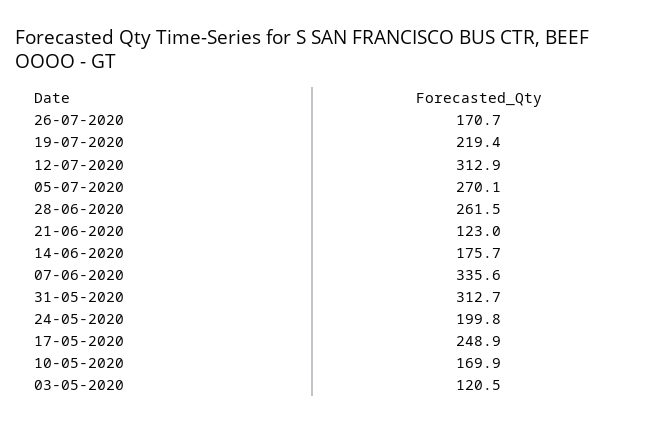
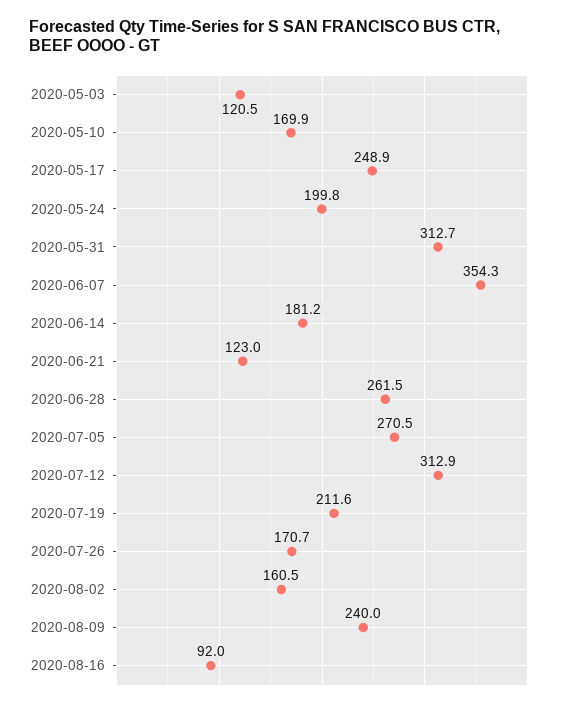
19-07-2020: 219.4 -> 211.6
05-07-2020: 270.1 -> 270.5
14-06-2020: 175.7 -> 181.2
07-06-2020: 335.6 -> 354.3
2020-08-02: none -> 160.5
2020-08-09: none -> 240
2020-08-16: none -> 92

